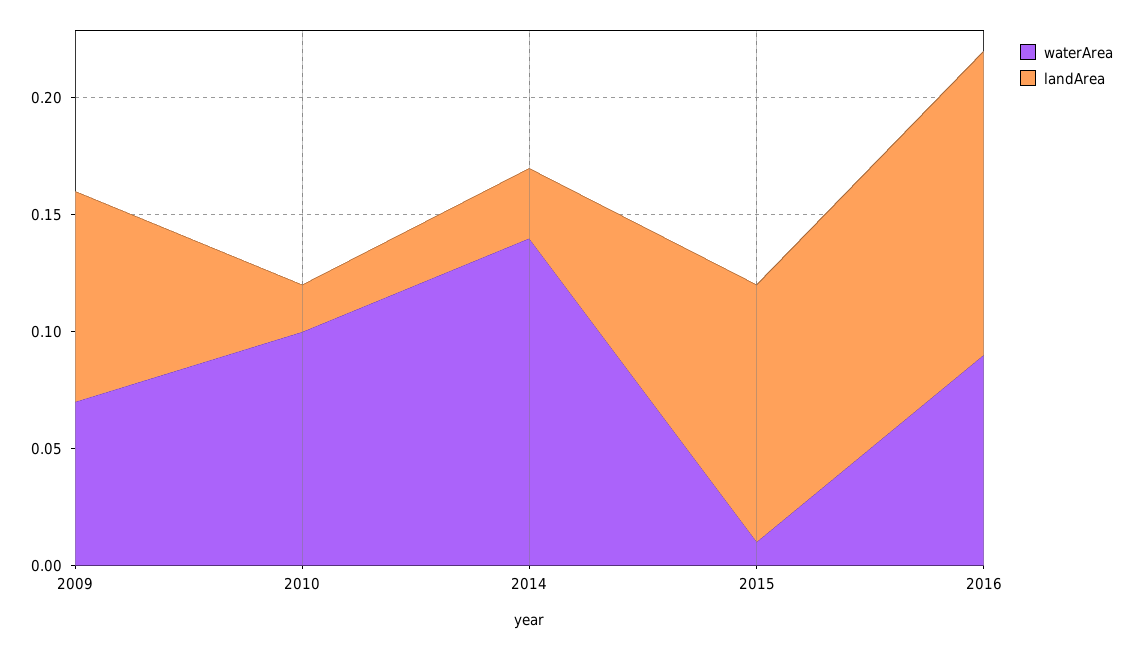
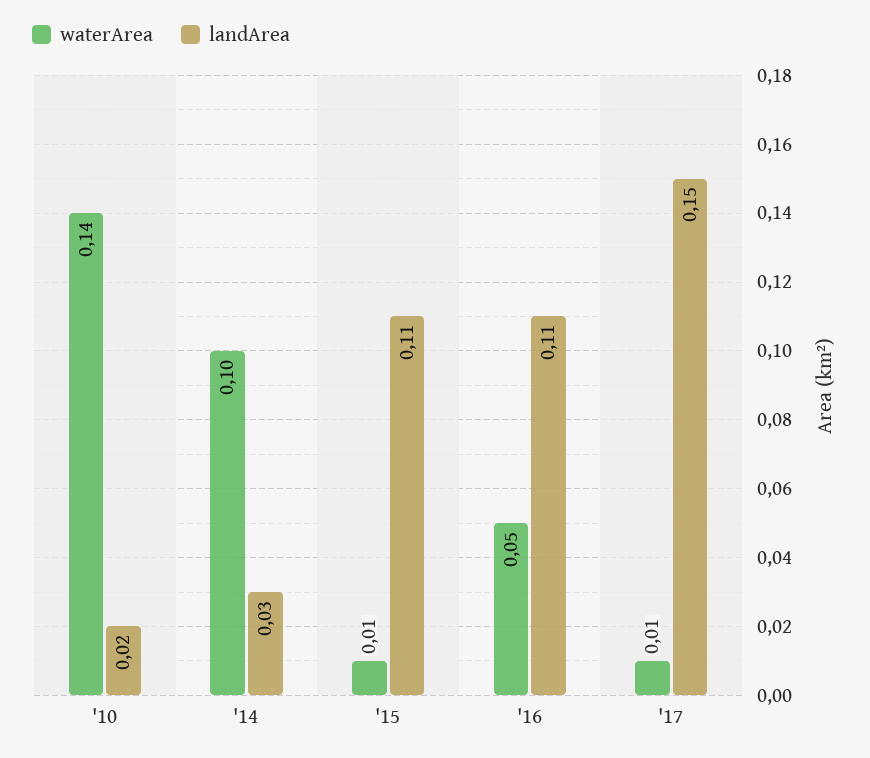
waterArea, 2009: 0.07 -> none
landArea, 2009: 0.09 -> none
waterArea, 2010: 0.1 -> 0.14
waterArea, 2014: 0.14 -> 0.1
waterArea, 2016: 0.09 -> 0.05
landArea, 2016: 0.13 -> 0.11
waterArea, '17: none -> 0.01
landArea, '17: none -> 0.15

